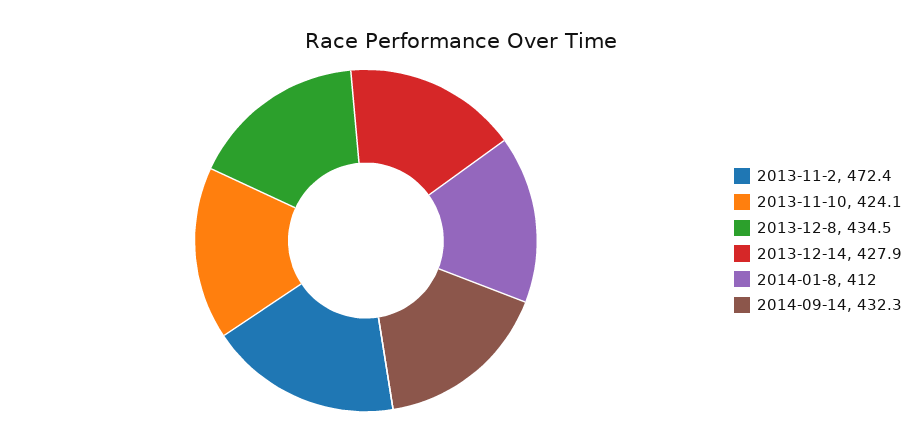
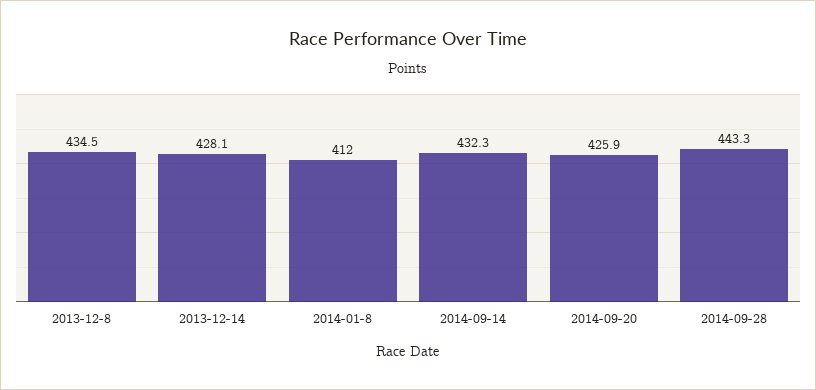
2013-11-2: 472.4 -> none
2013-11-10: 424.1 -> none
2013-12-14: 427.9 -> 428.1
2014-09-20: none -> 425.9
2014-09-28: none -> 443.3

